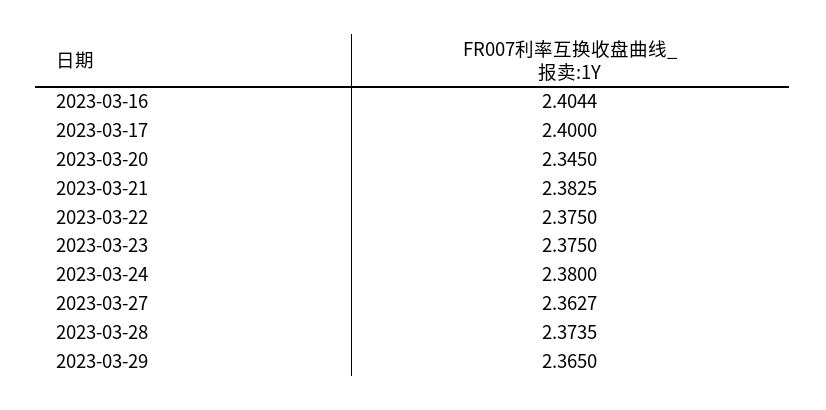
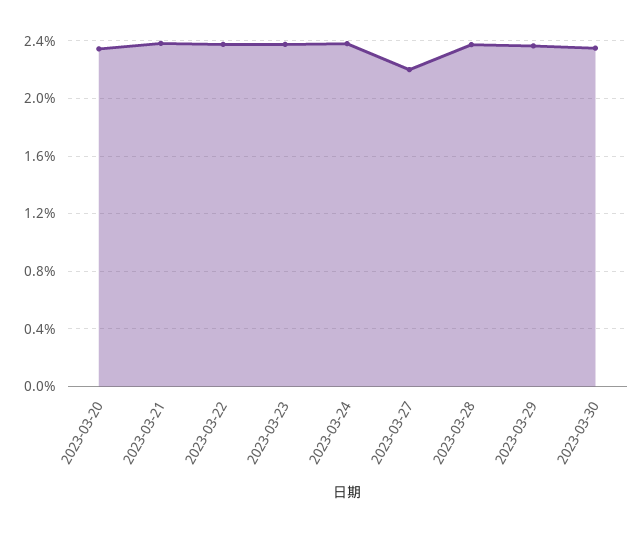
2023-03-16: 2.4044 -> none
2023-03-17: 2.4 -> none
2023-03-27: 2.3627 -> 2.2
2023-03-30: none -> 2.35

